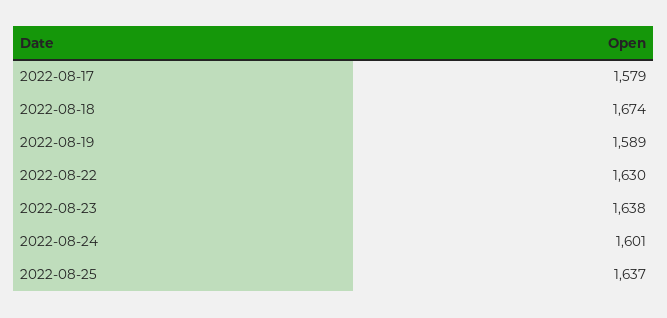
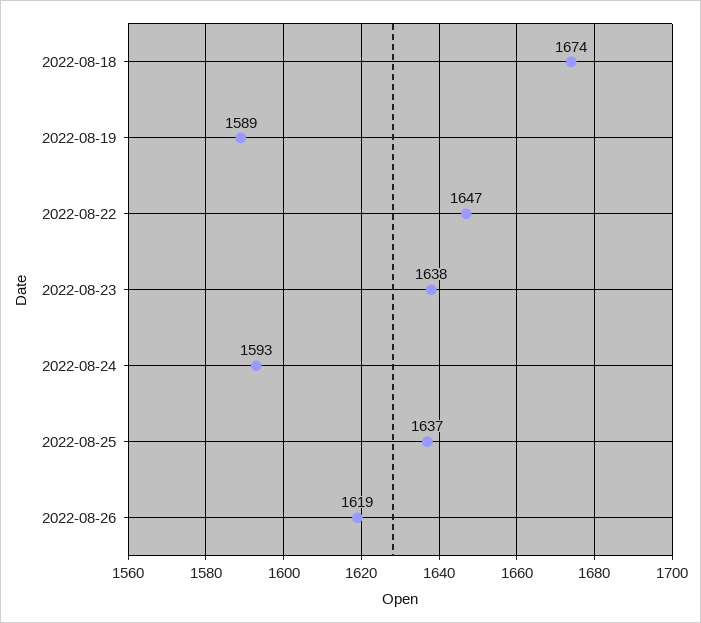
2022-08-17: 1579 -> none
2022-08-22: 1630 -> 1647
2022-08-24: 1601 -> 1593
2022-08-26: none -> 1619

